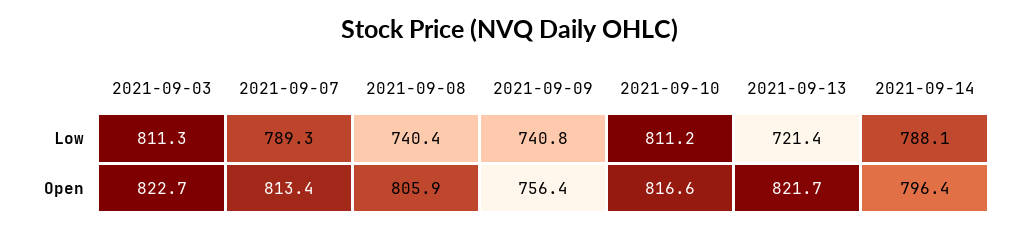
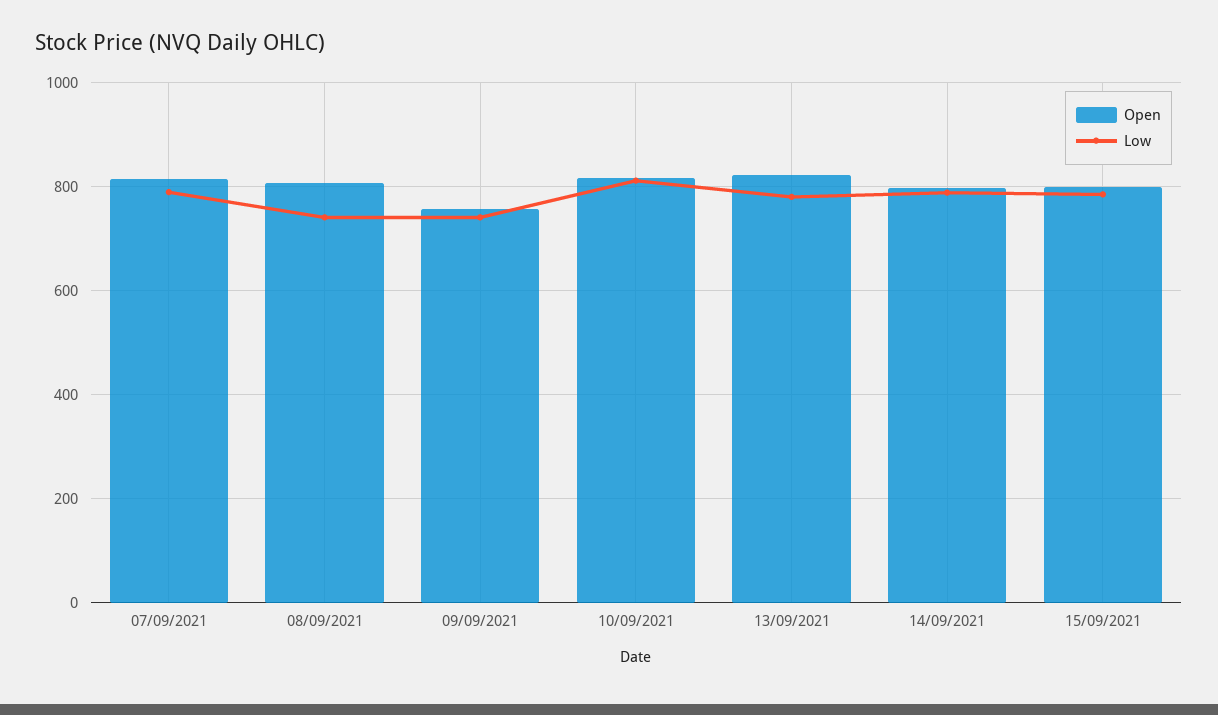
Low, 2021-09-03: 811.3 -> none
Low, 2021-09-13: 721.4 -> 780
Open, 2021-09-03: 822.7 -> none
Open, 15/09/2021: none -> 800
Low, 15/09/2021: none -> 780

